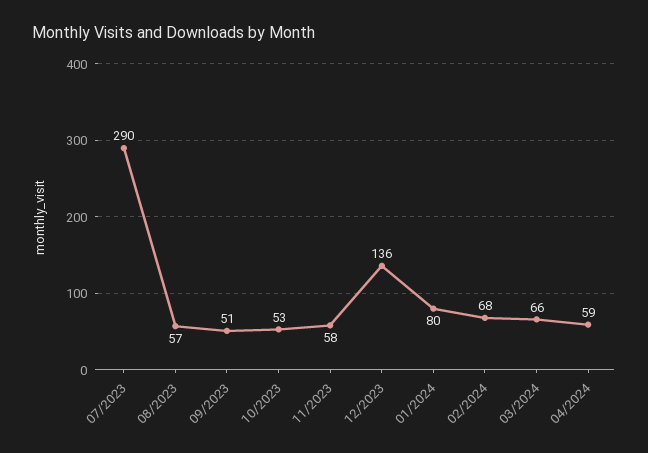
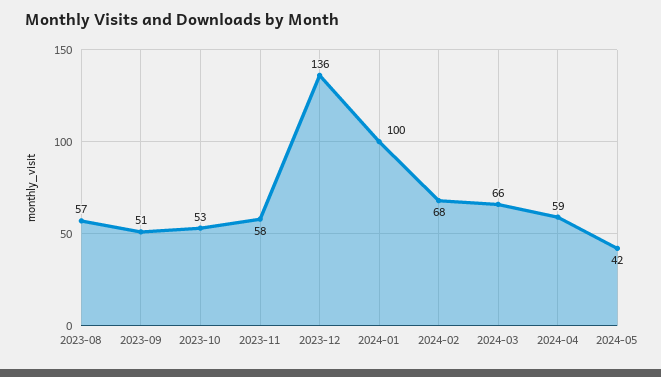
07/2023: 290 -> none
01/2024: 80 -> 100
2024-05: none -> 42

